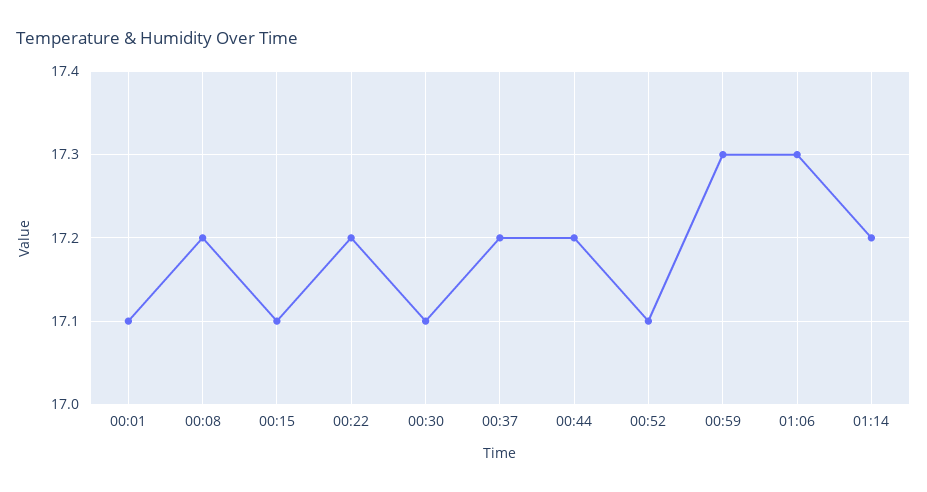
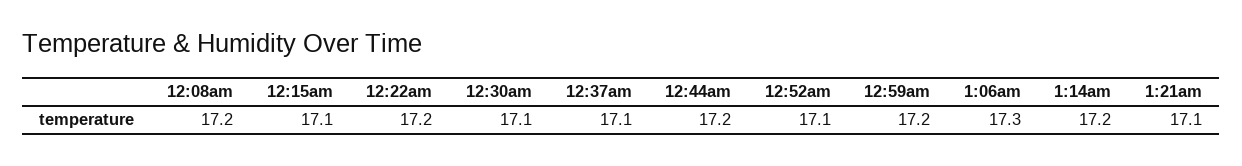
00:01: 17.1 -> none
00:37: 17.2 -> 17.1
00:59: 17.3 -> 17.2
1:21am: none -> 17.1

